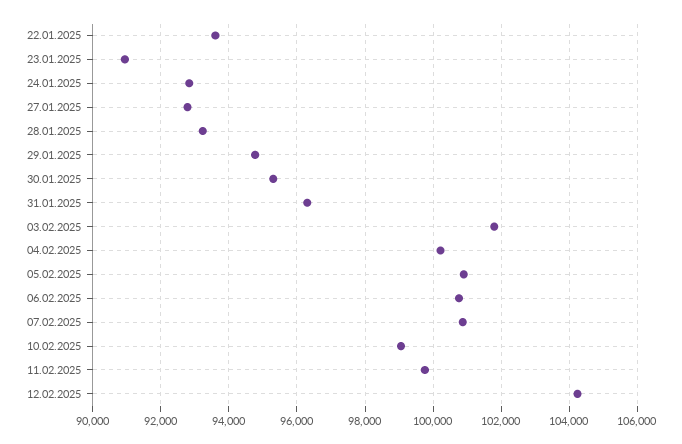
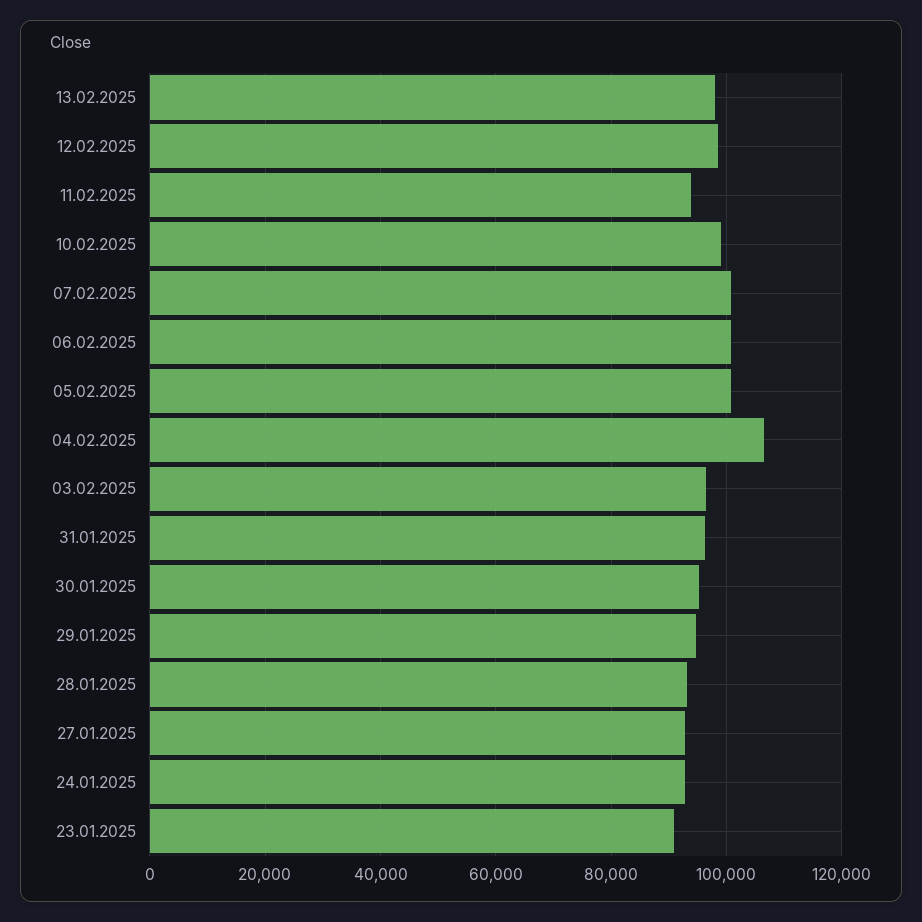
22.01.2025: 93600 -> none
03.02.2025: 101800 -> 96000
04.02.2025: 100200 -> 106000
11.02.2025: 99800 -> 94000
12.02.2025: 104200 -> 98000
13.02.2025: none -> 98000

